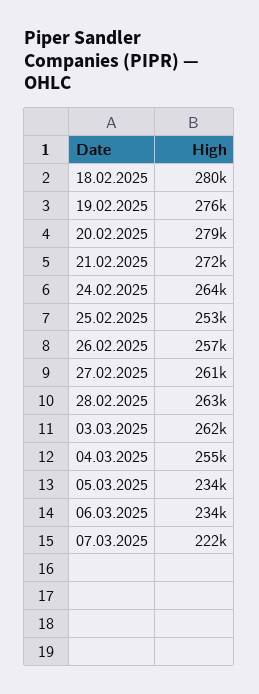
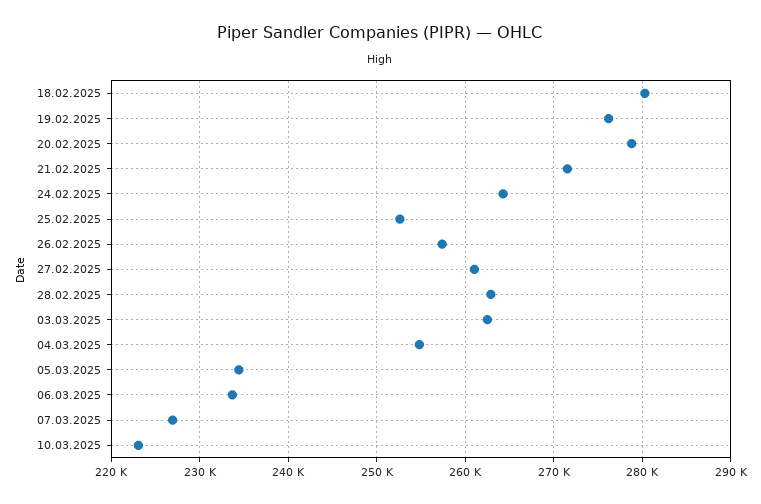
07.03.2025: 222000 -> 227000
10.03.2025: none -> 223000

